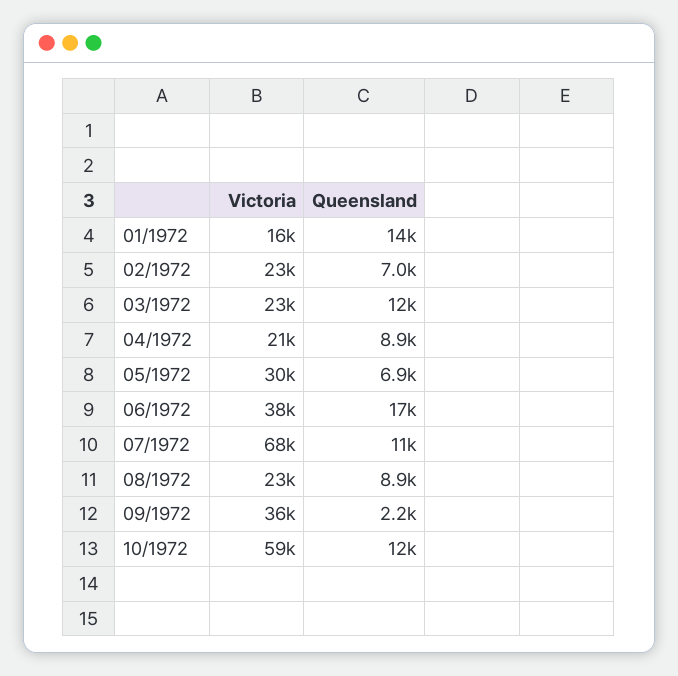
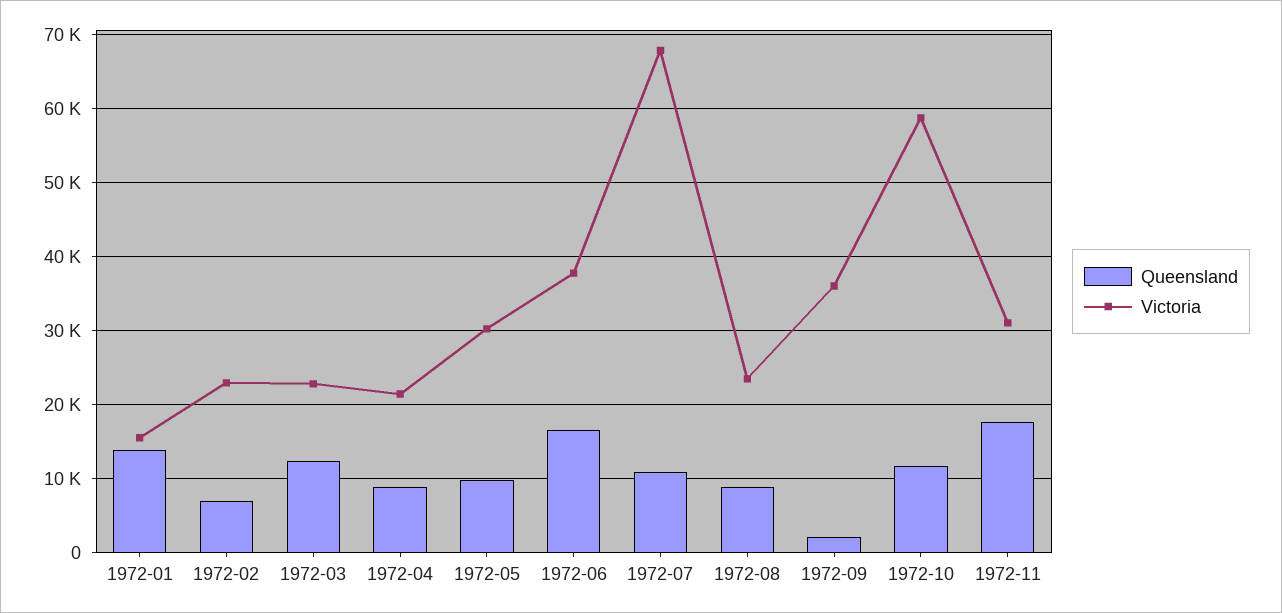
Queensland, 05/1972: 6900 -> 10000
Queensland, 1972-11: none -> 18000
Victoria, 1972-11: none -> 31000

